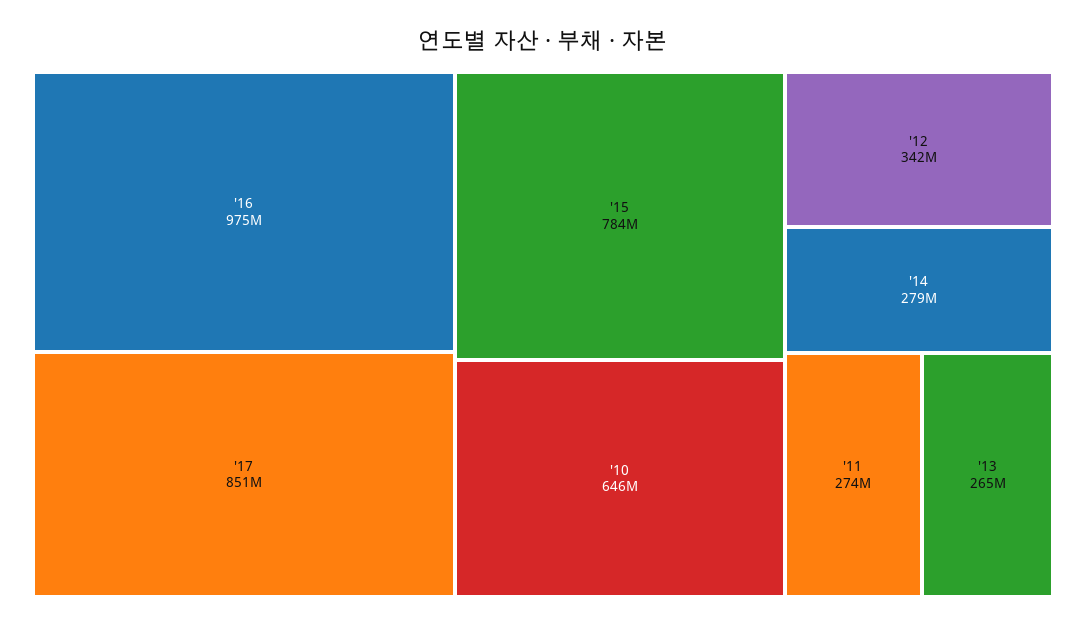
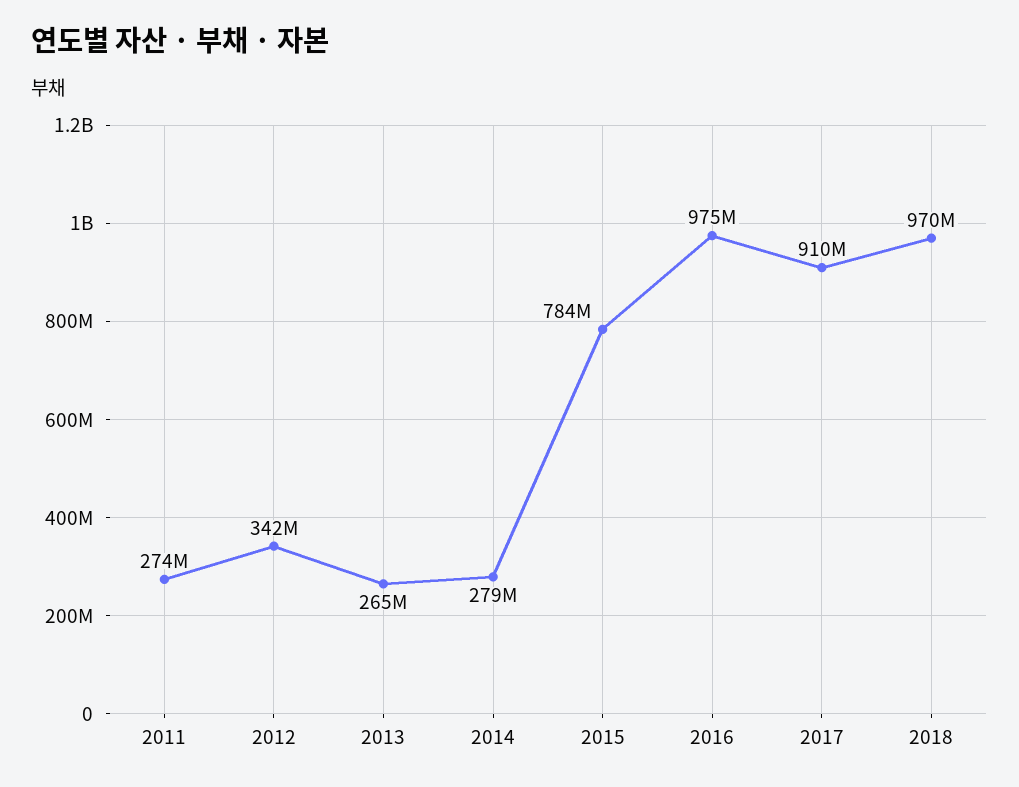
'17: 851000000 -> 910000000
'10: 646000000 -> none
2018: none -> 970000000

